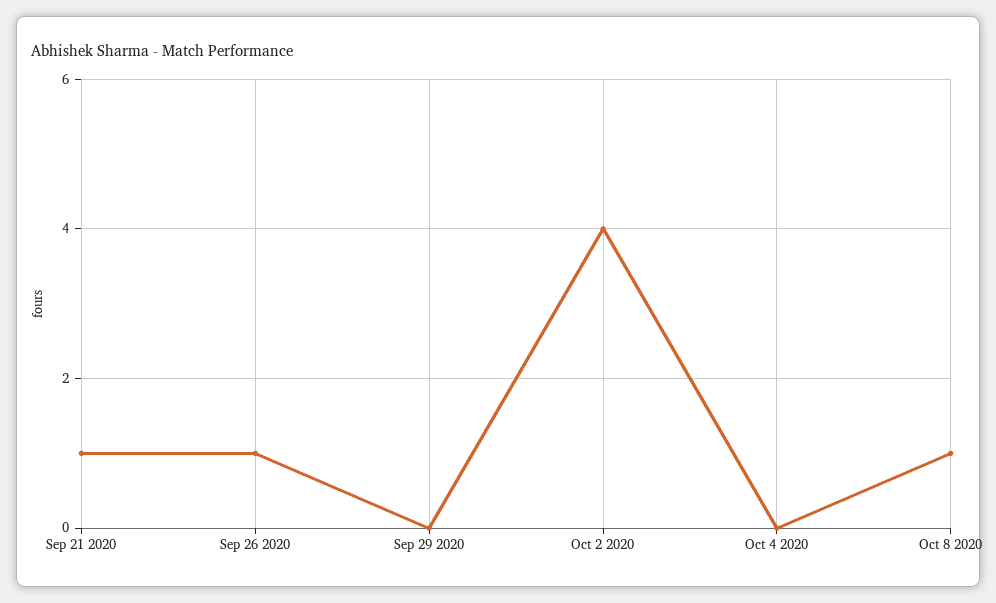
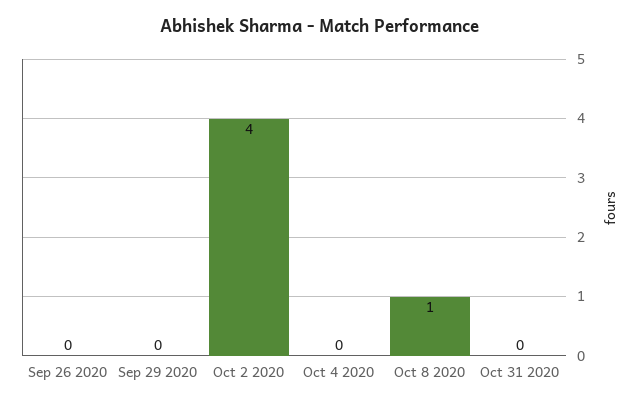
Sep 21 2020: 1 -> none
Sep 26 2020: 1 -> 0
Oct 31 2020: none -> 0

